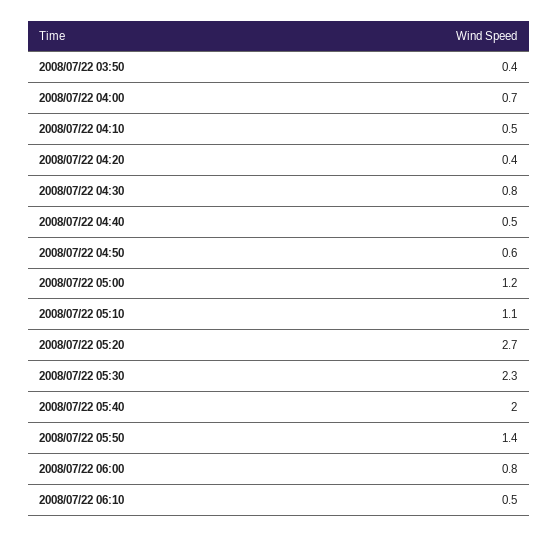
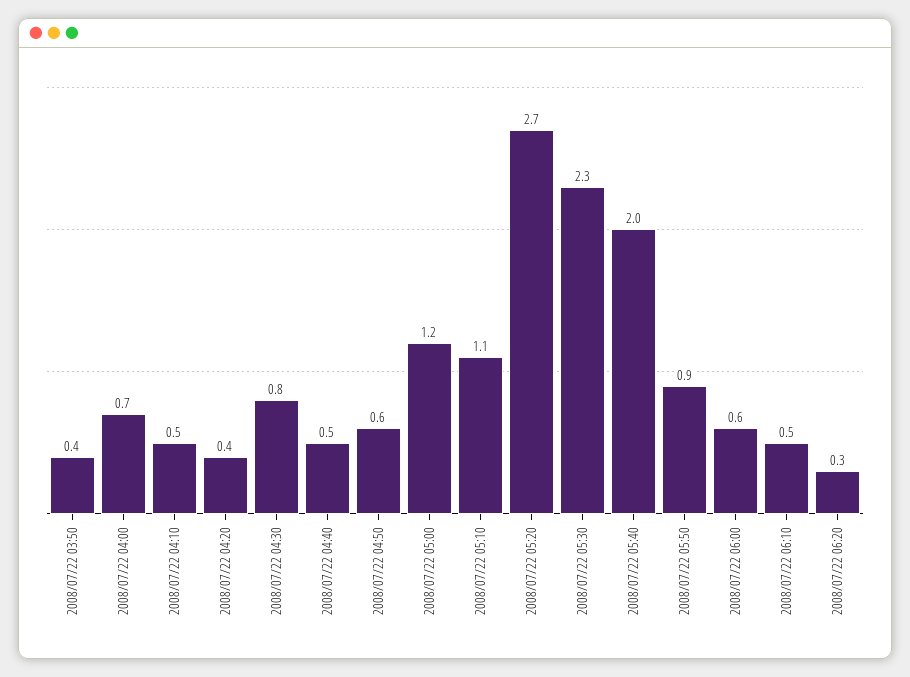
2008/07/22 05:50: 1.4 -> 0.9
2008/07/22 06:00: 0.8 -> 0.6
2008/07/22 06:20: none -> 0.3

